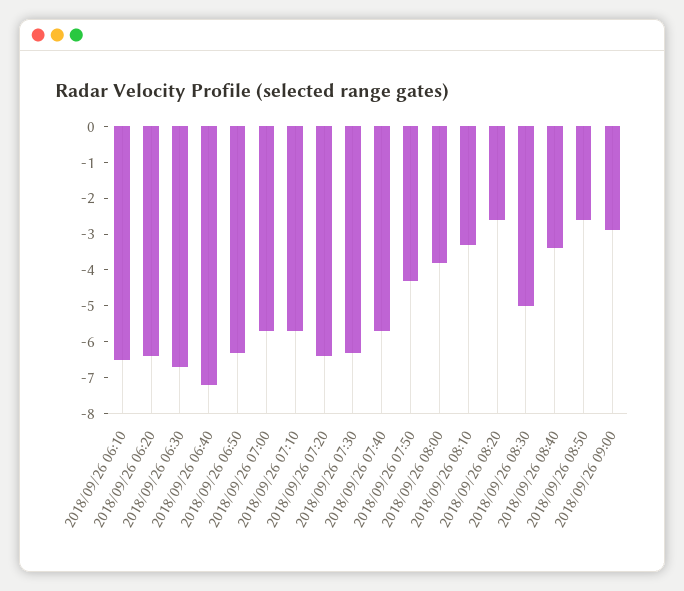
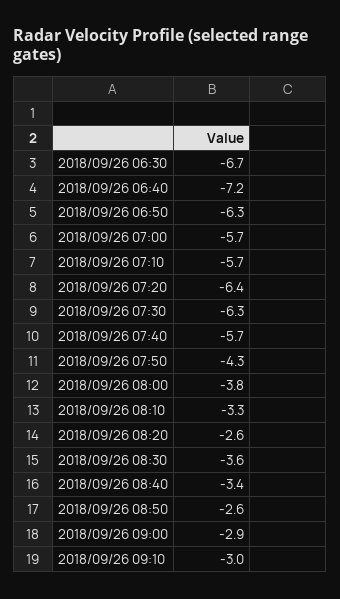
2018/09/26 06:10: -6.5 -> none
2018/09/26 06:20: -6.5 -> none
2018/09/26 08:30: -5 -> -3.6
2018/09/26 09:10: none -> -3

